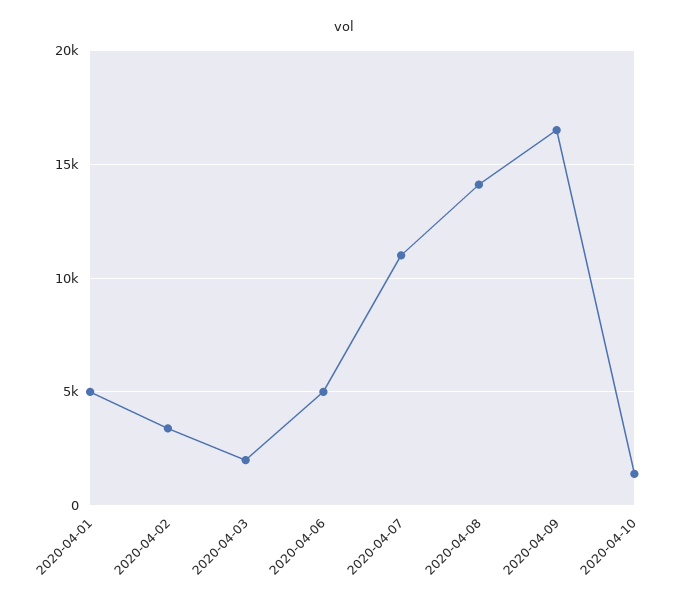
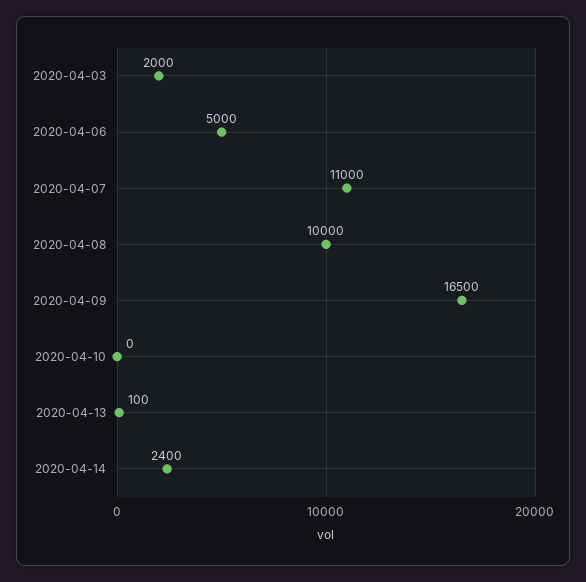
2020-04-01: 5000 -> none
2020-04-02: 3500 -> none
2020-04-08: 14000 -> 10000
2020-04-10: 1500 -> 0
2020-04-13: none -> 100
2020-04-14: none -> 2400

